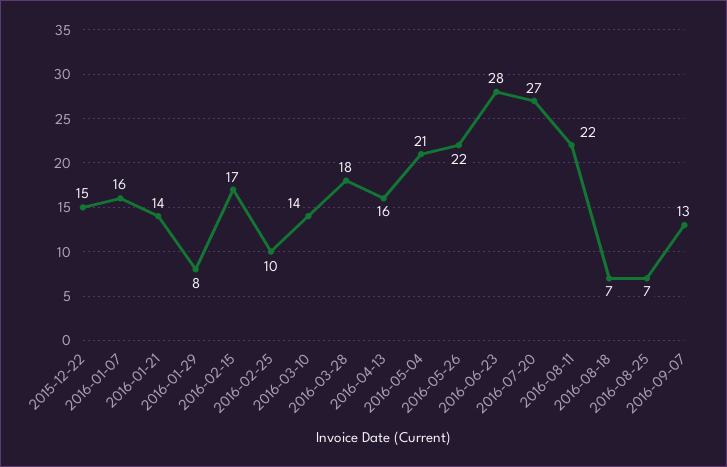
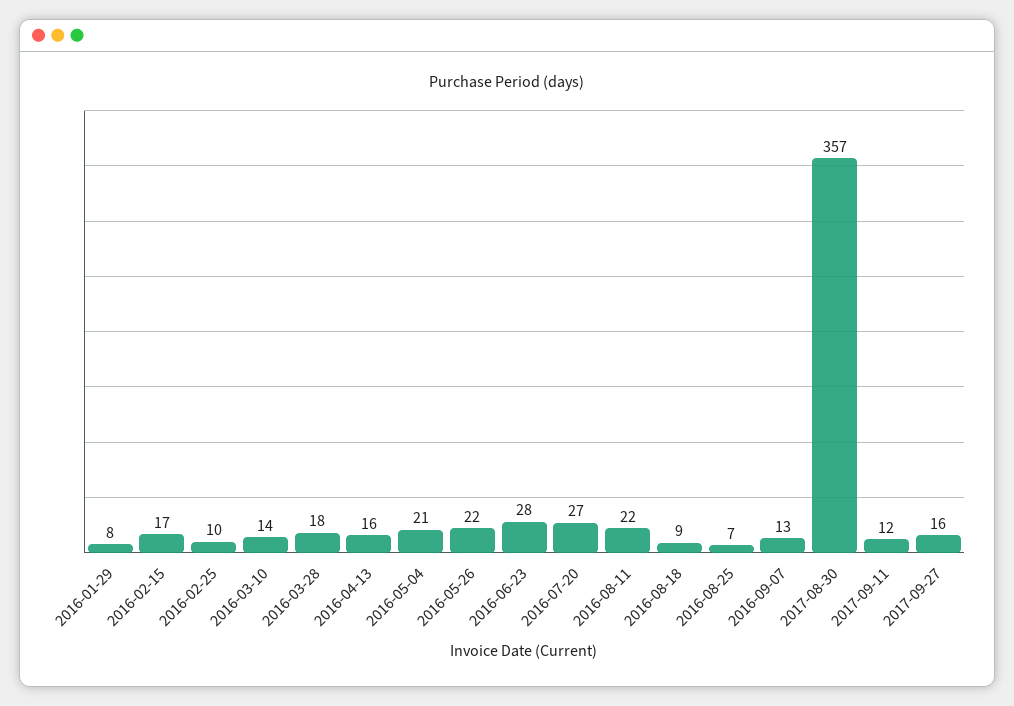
2015-12-22: 15 -> none
2016-01-07: 16 -> none
2016-01-21: 14 -> none
2016-08-18: 7 -> 9
2017-08-30: none -> 357
2017-09-11: none -> 12
2017-09-27: none -> 16

